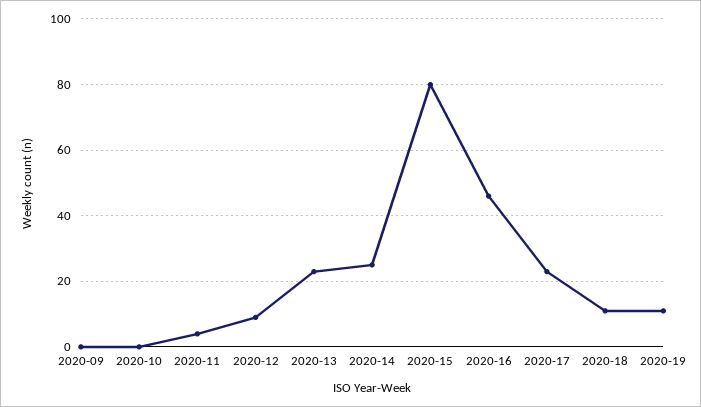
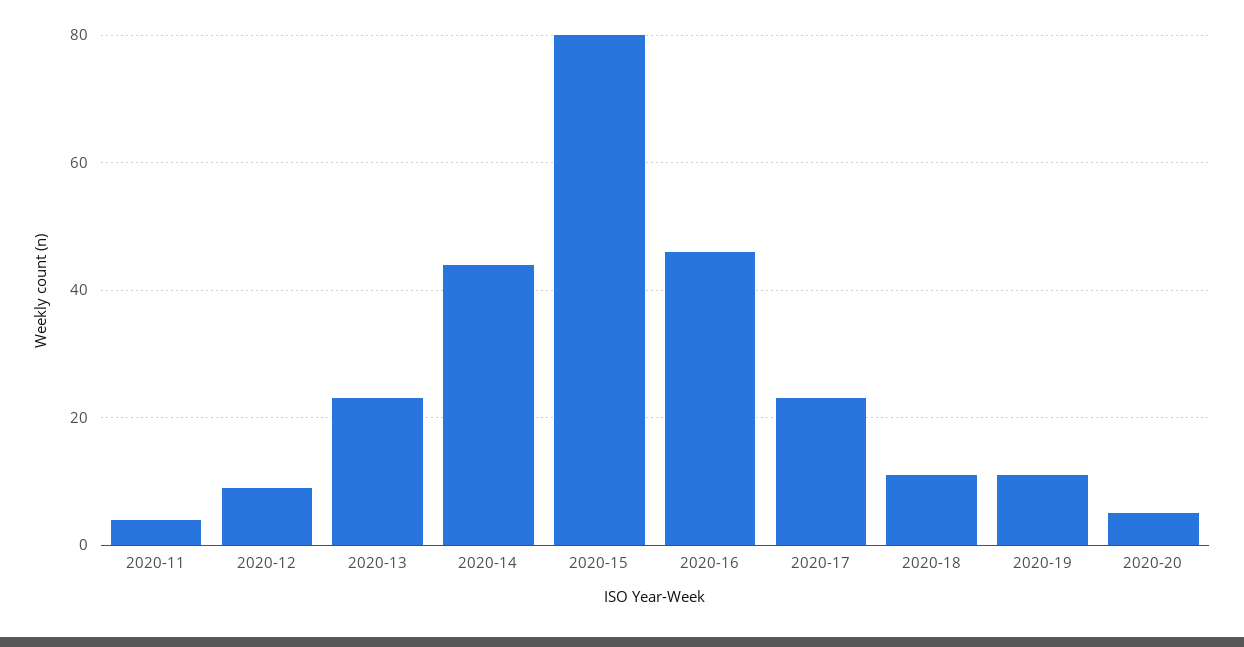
2020-09: 0 -> none
2020-10: 0 -> none
2020-14: 25 -> 45
2020-20: none -> 5

